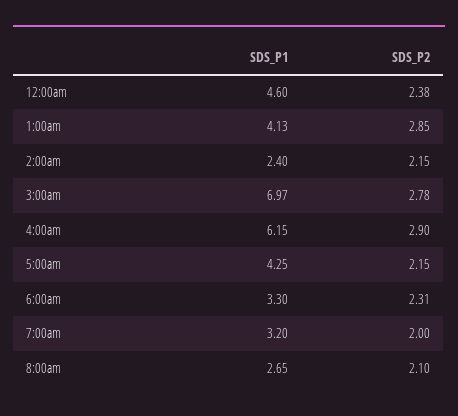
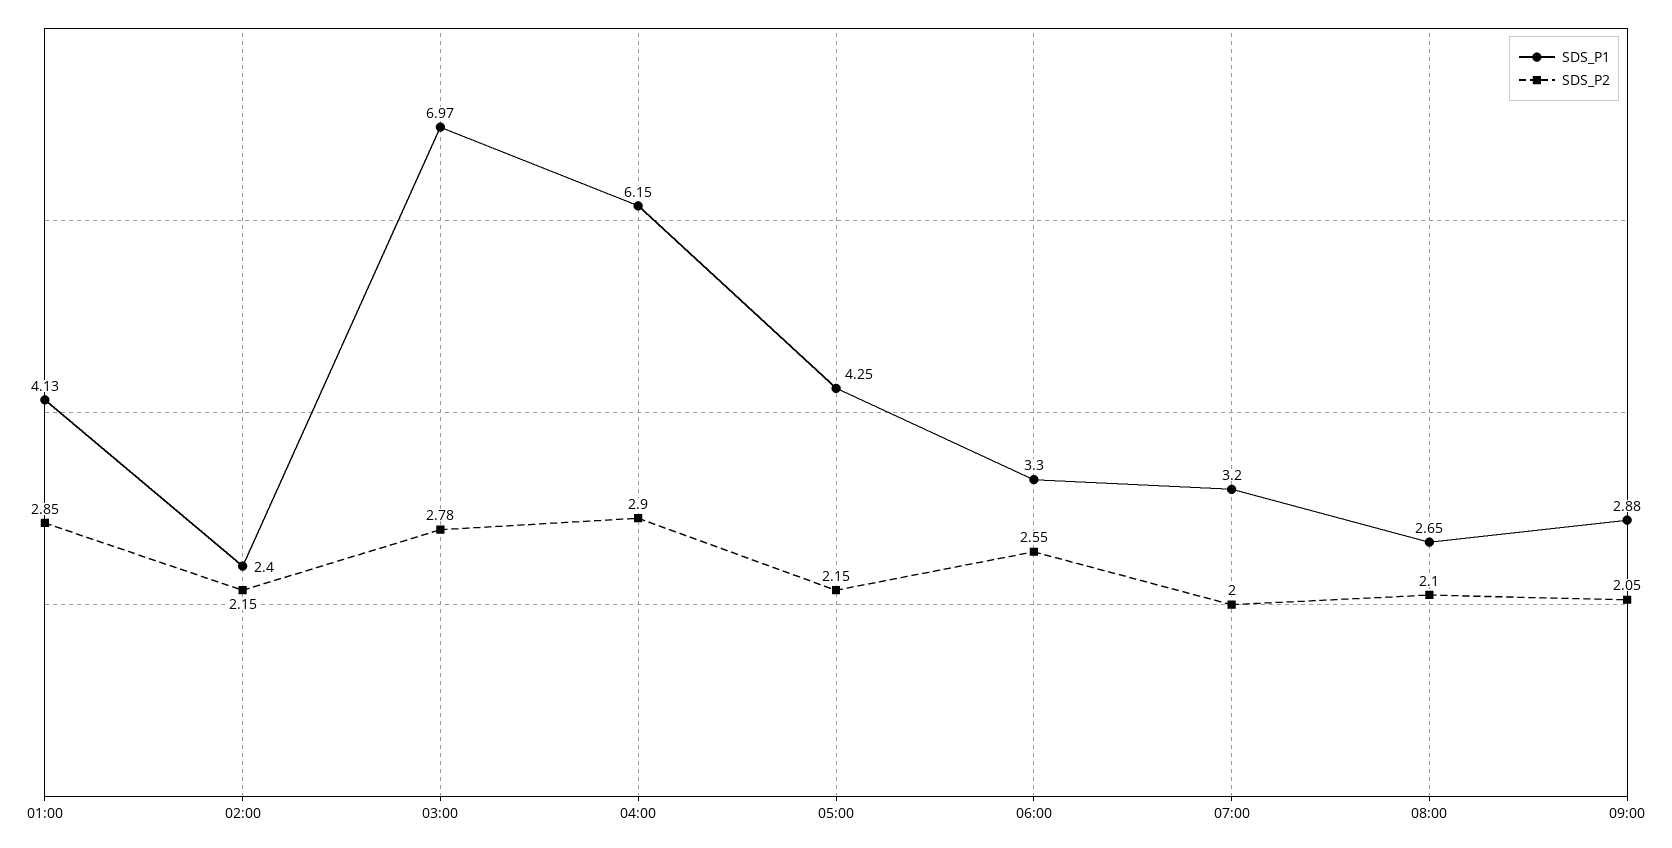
SDS_P1, 12:00am: 4.6 -> none
SDS_P2, 12:00am: 2.38 -> none
SDS_P2, 6:00am: 2.31 -> 2.55
SDS_P1, 09:00: none -> 2.88
SDS_P2, 09:00: none -> 2.05

